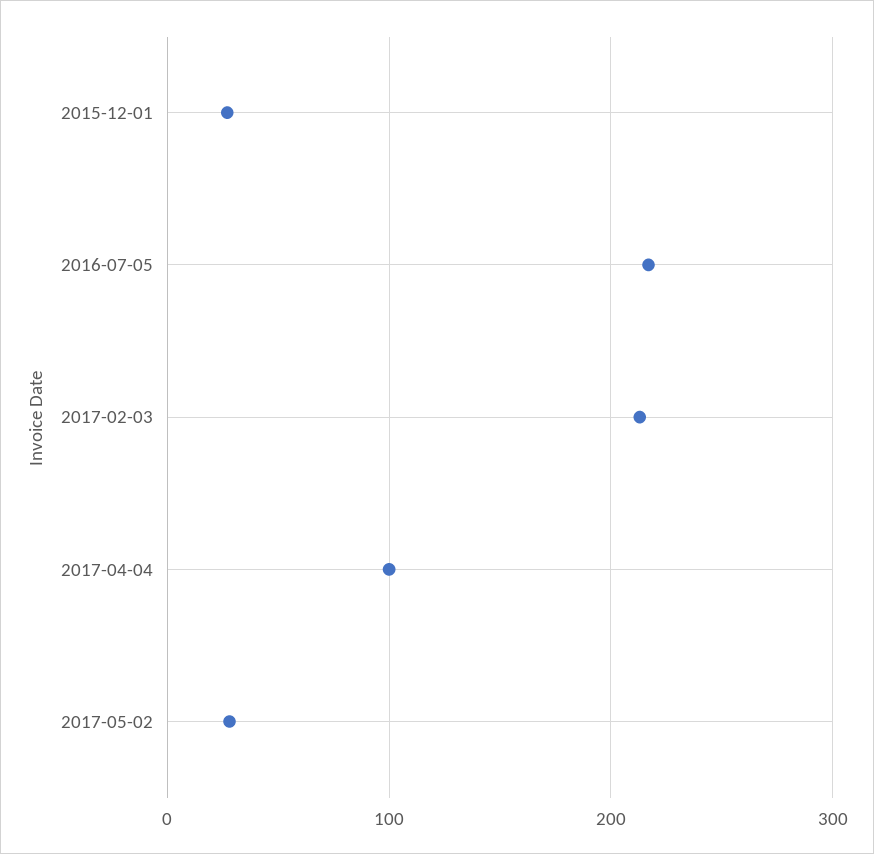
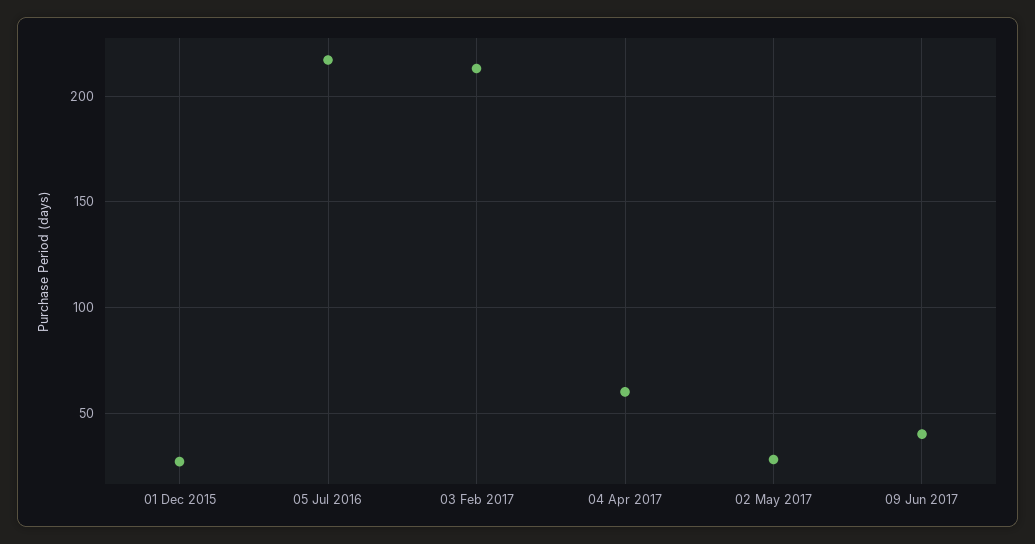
2017-04-04: 100 -> 60
09 Jun 2017: none -> 40

